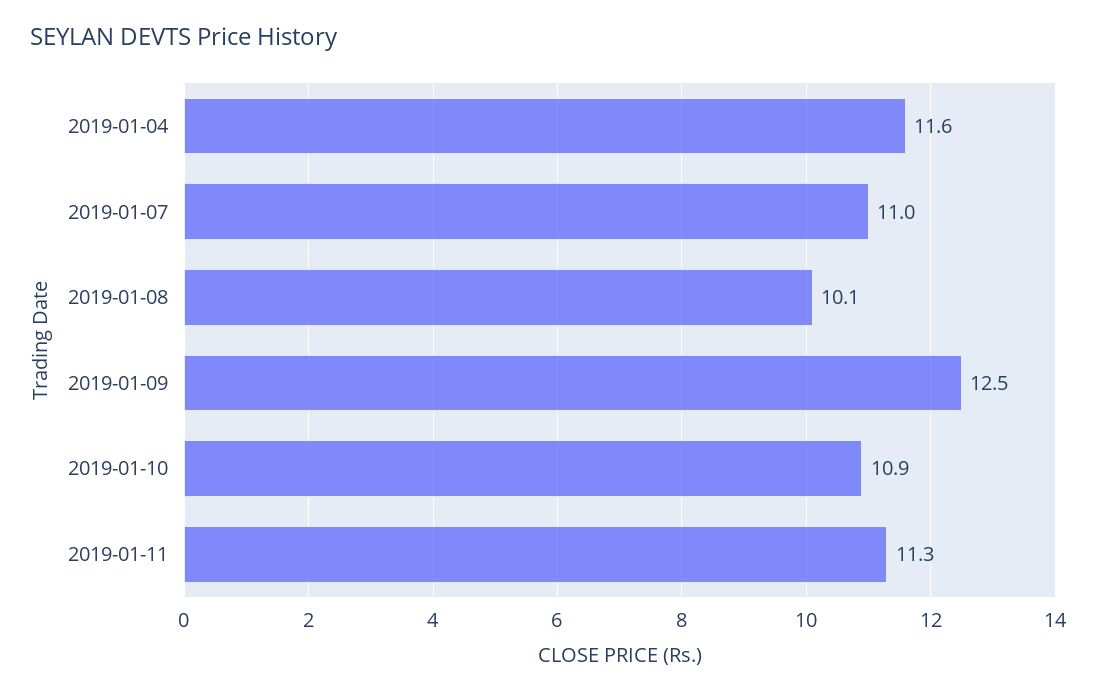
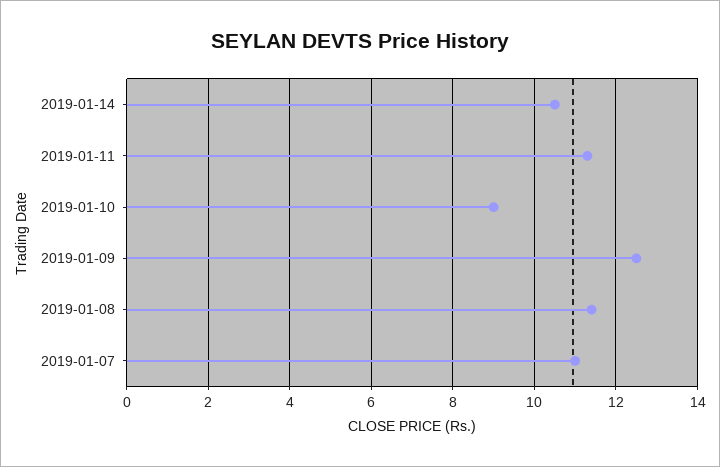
2019-01-04: 11.6 -> none
2019-01-08: 10.1 -> 11.5
2019-01-10: 10.9 -> 9
2019-01-14: none -> 10.5

